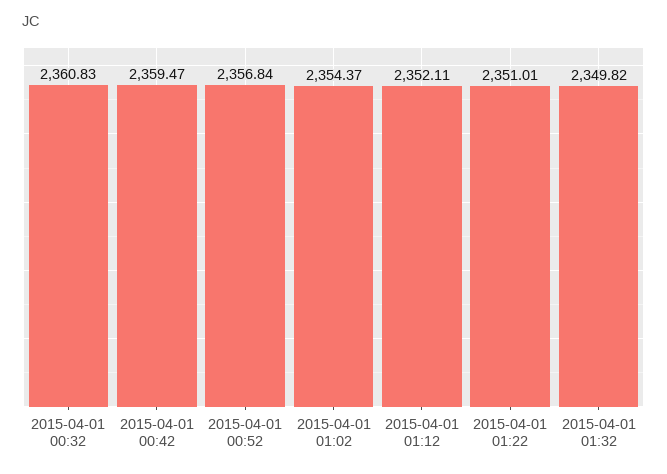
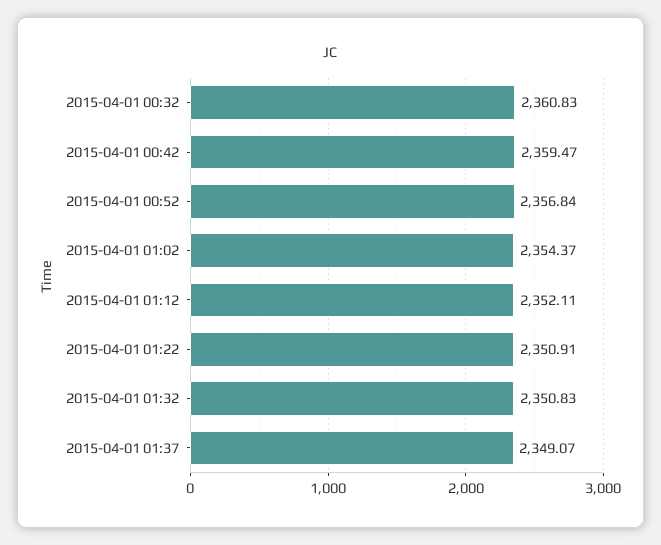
2015-04-01 01:22: 2351.01 -> 2350.91
2015-04-01 01:32: 2349.82 -> 2350.83
2015-04-01 01:37: none -> 2349.07

